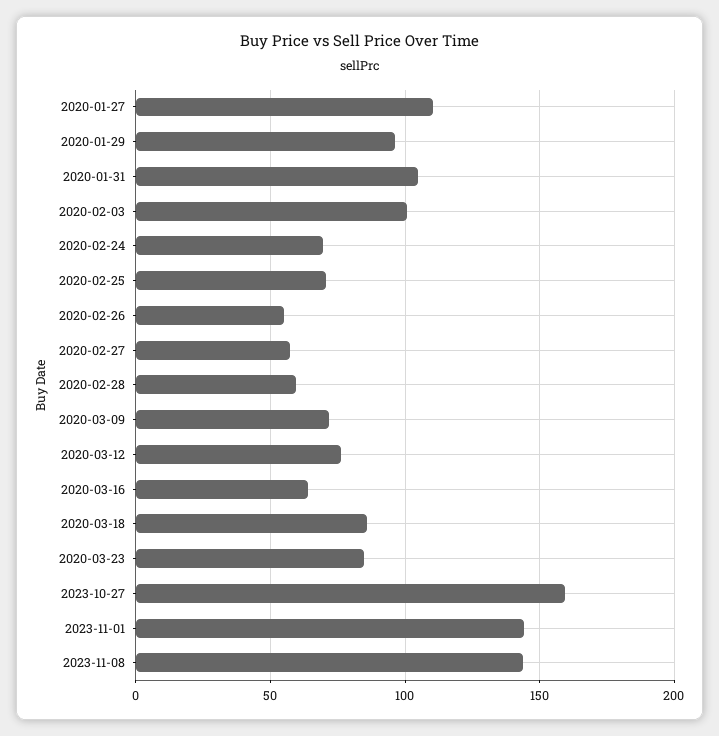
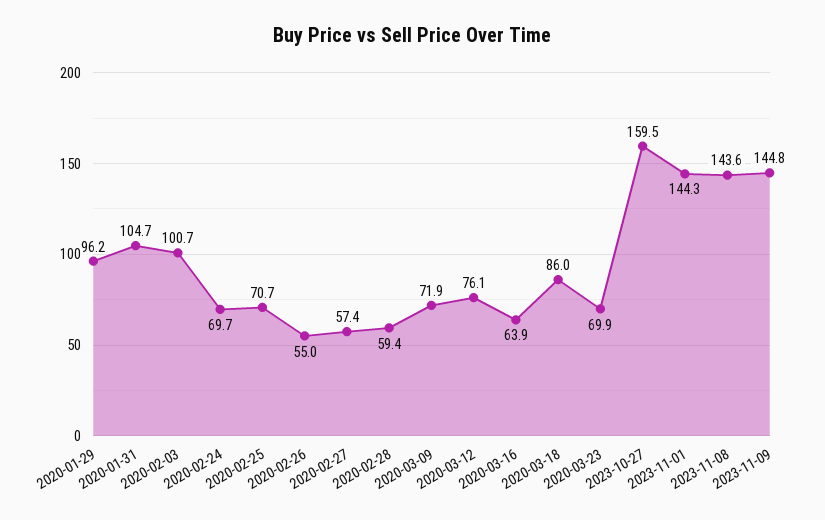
2020-01-27: 110 -> none
2020-03-23: 85 -> 69.9
2023-11-09: none -> 144.8

